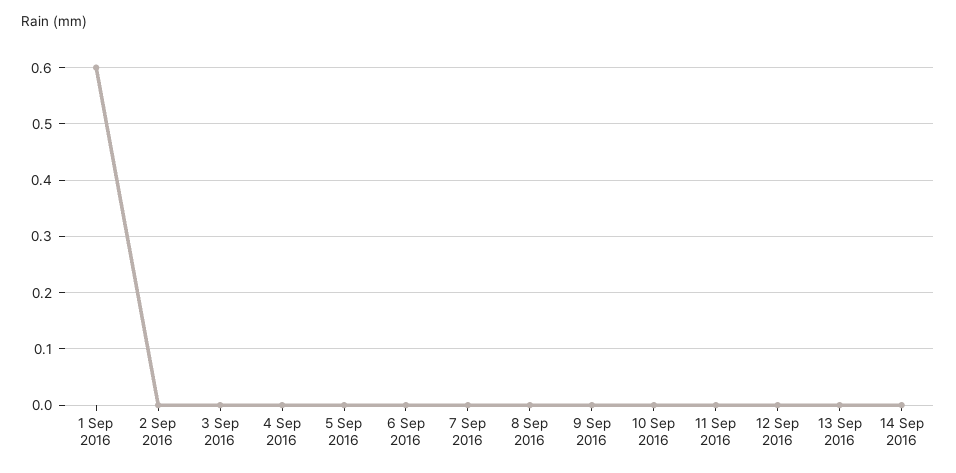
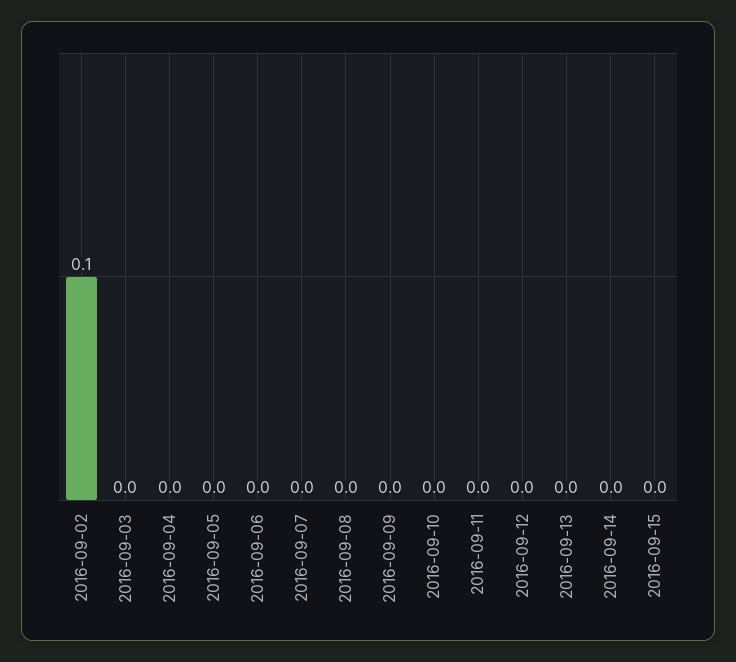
1 Sep 2016: 0.6 -> none
2 Sep 2016: 0 -> 0.1
2016-09-15: none -> 0

